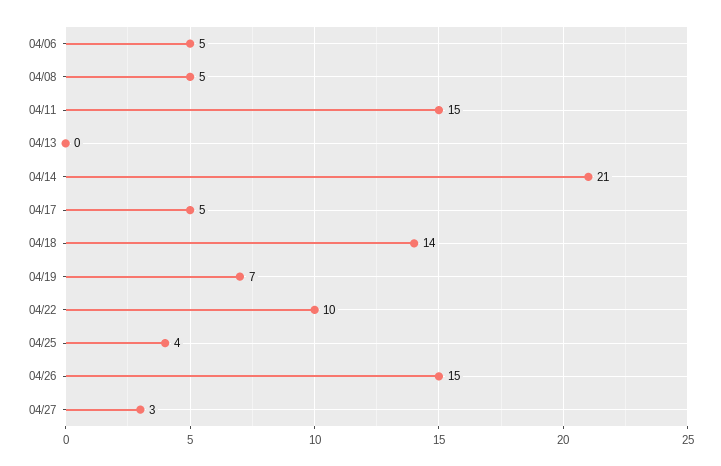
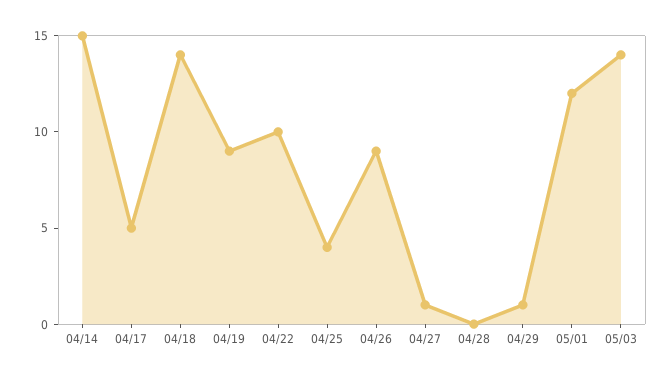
04/06: 5 -> none
04/08: 5 -> none
04/11: 15 -> none
04/13: 0 -> none
04/14: 21 -> 15
04/19: 7 -> 9
04/26: 15 -> 9
04/27: 3 -> 1
04/28: none -> 0
04/29: none -> 1
05/01: none -> 12
05/03: none -> 14

